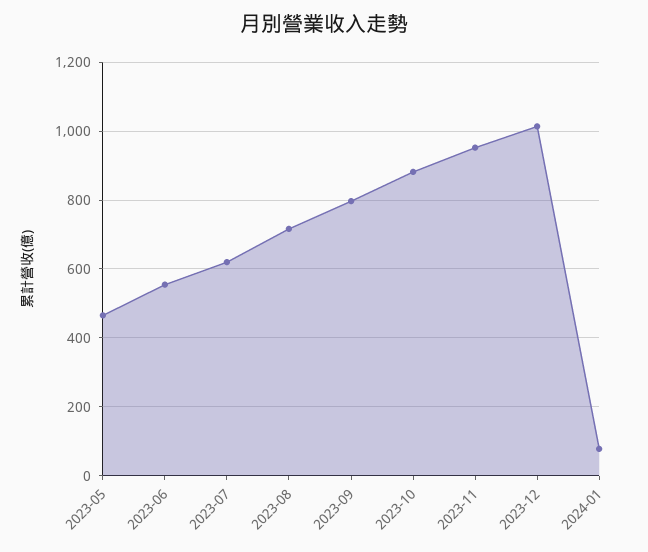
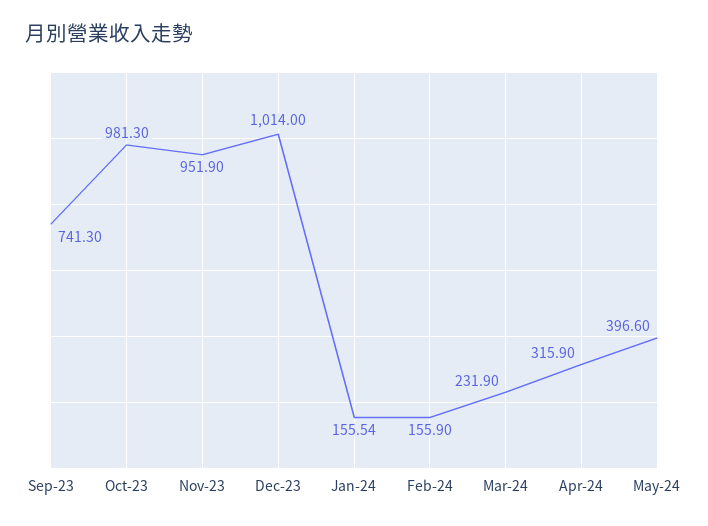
2023-05: 460 -> none
2023-06: 560 -> none
2023-07: 620 -> none
2023-08: 720 -> none
2023-09: 800 -> 741.3
2023-10: 880 -> 981.3
2024-01: 80 -> 155.54
Feb-24: none -> 155.9
Mar-24: none -> 231.9
Apr-24: none -> 315.9
May-24: none -> 396.6

